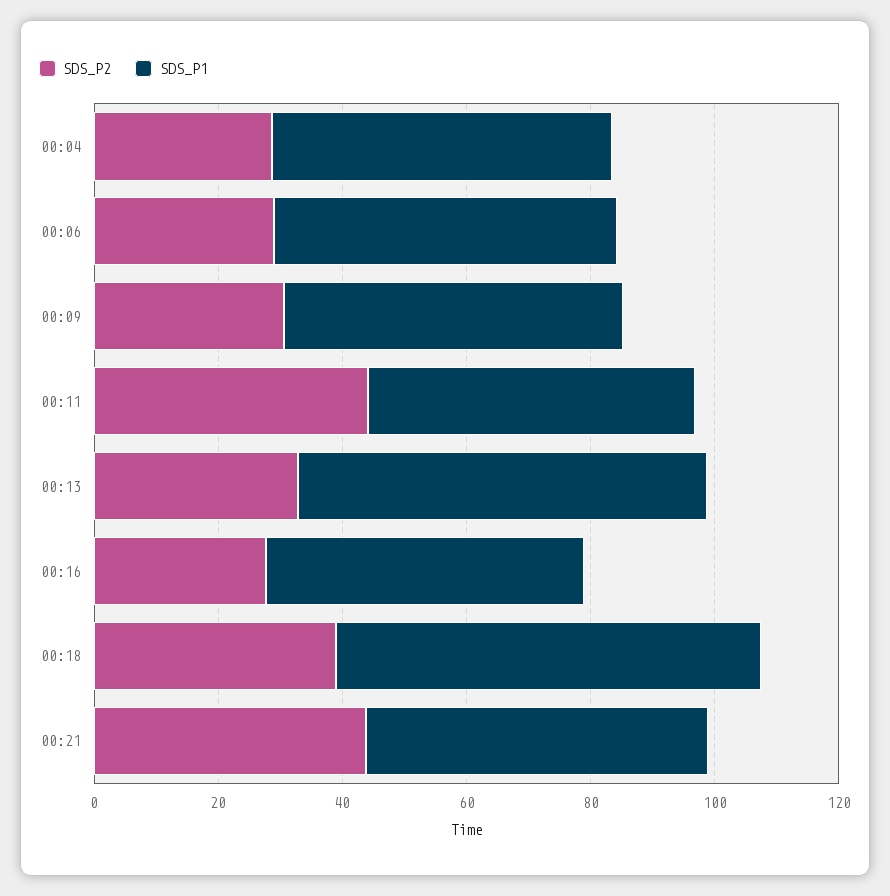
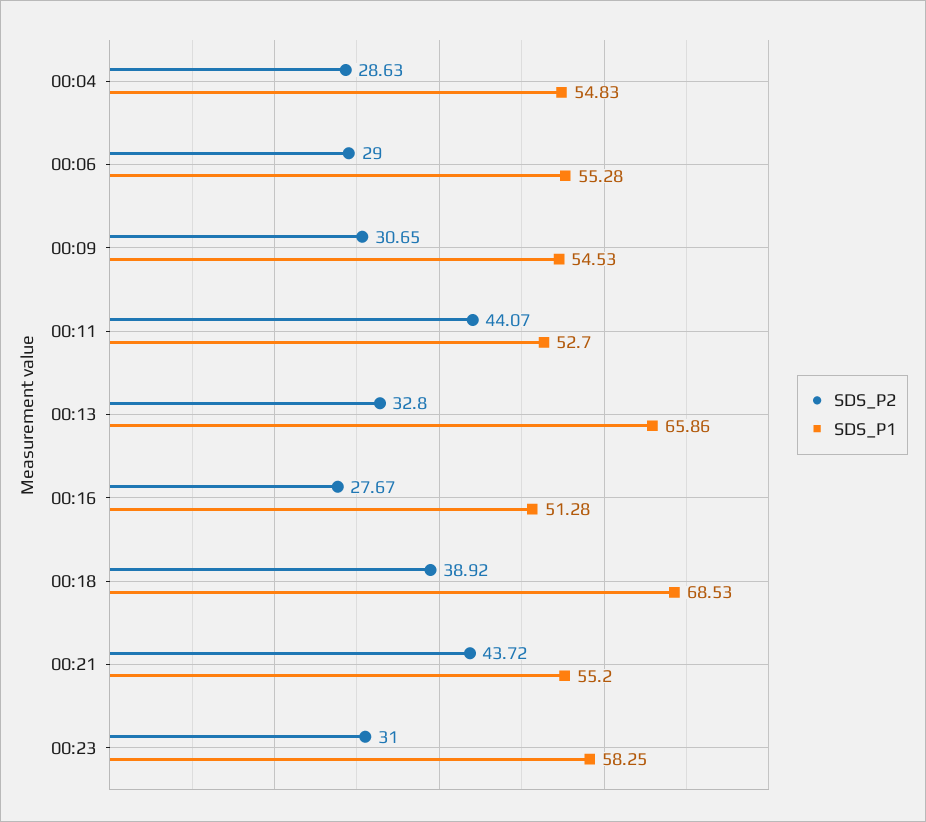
SDS_P2, 00:23: none -> 31
SDS_P1, 00:23: none -> 58.25

